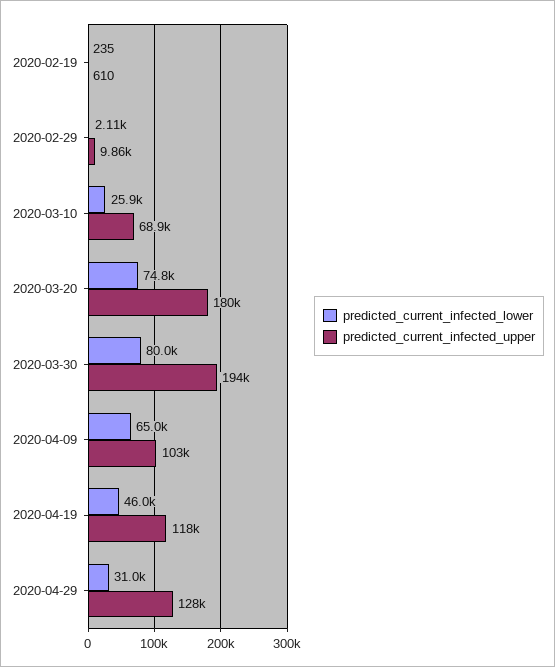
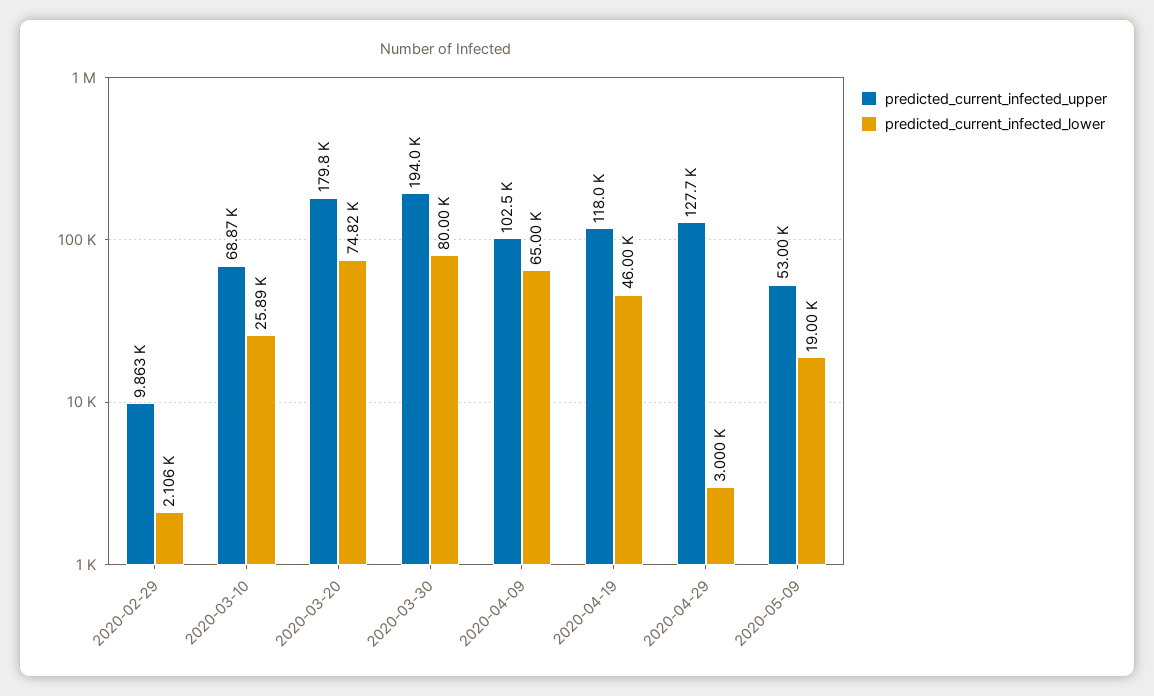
predicted_current_infected_lower, 2020-02-19: 235 -> none
predicted_current_infected_upper, 2020-02-19: 610 -> none
predicted_current_infected_lower, 2020-04-29: 31000 -> 3000
predicted_current_infected_upper, 2020-05-09: none -> 53000
predicted_current_infected_lower, 2020-05-09: none -> 19000

